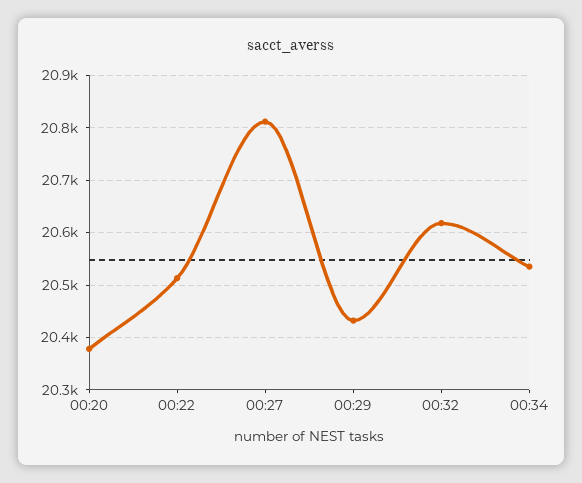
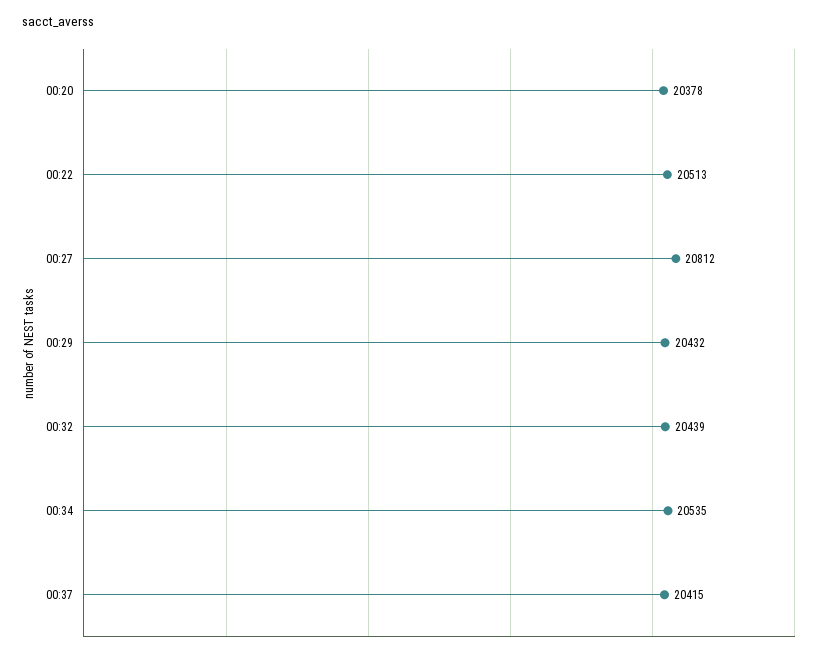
00:32: 20620 -> 20439
00:37: none -> 20415

